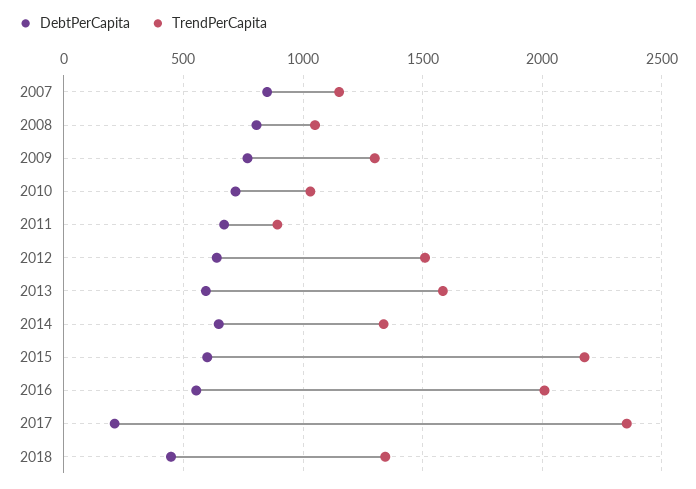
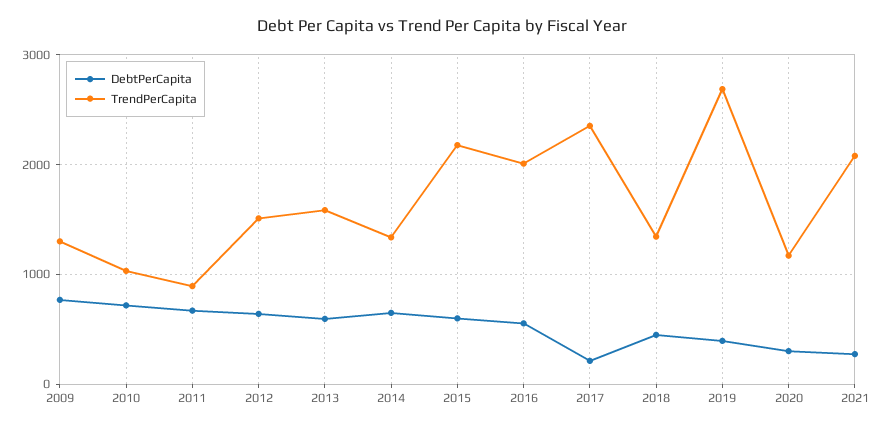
DebtPerCapita, 2007: 850 -> none
TrendPerCapita, 2007: 1150 -> none
DebtPerCapita, 2008: 800 -> none
TrendPerCapita, 2008: 1050 -> none
DebtPerCapita, 2019: none -> 400
TrendPerCapita, 2019: none -> 2700
DebtPerCapita, 2020: none -> 300
TrendPerCapita, 2020: none -> 1200
DebtPerCapita, 2021: none -> 300
TrendPerCapita, 2021: none -> 2100

